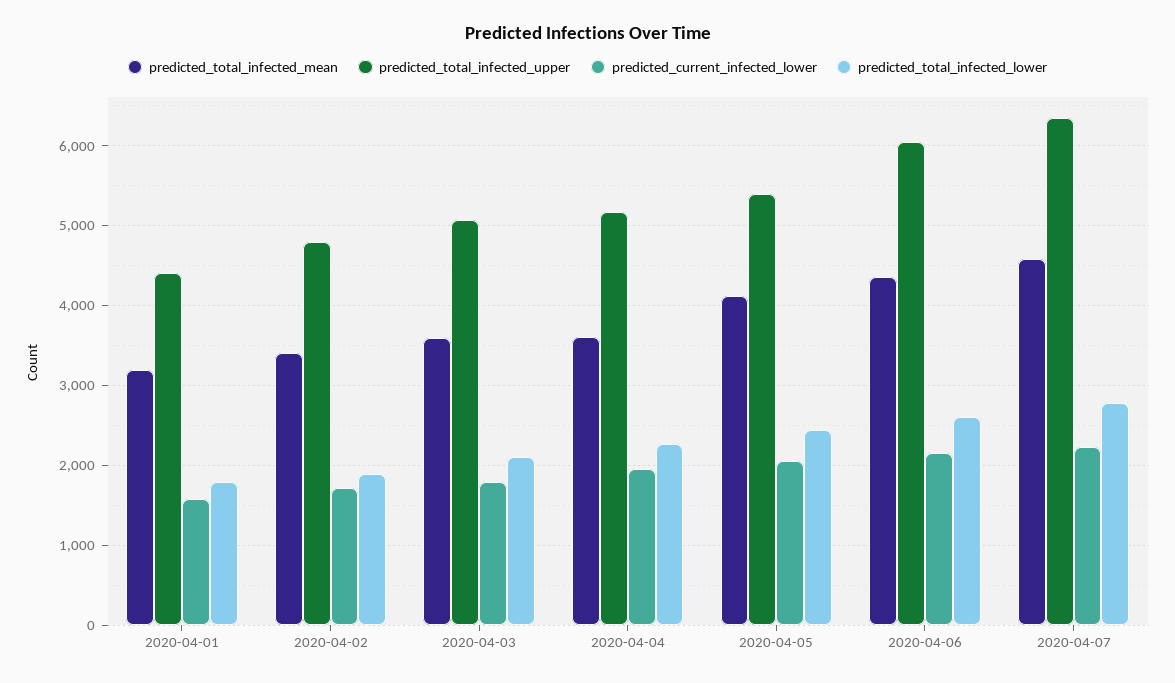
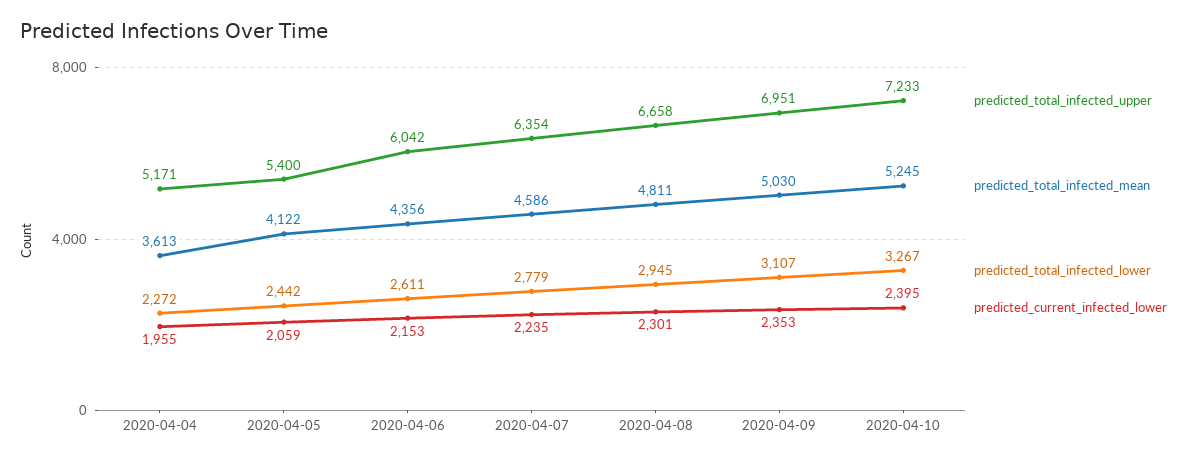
predicted_total_infected_mean, 2020-04-01: 3200 -> none
predicted_total_infected_upper, 2020-04-01: 4400 -> none
predicted_current_infected_lower, 2020-04-01: 1600 -> none
predicted_total_infected_lower, 2020-04-01: 1800 -> none
predicted_total_infected_mean, 2020-04-02: 3400 -> none
predicted_total_infected_upper, 2020-04-02: 4800 -> none
predicted_current_infected_lower, 2020-04-02: 1700 -> none
predicted_total_infected_lower, 2020-04-02: 1900 -> none
predicted_total_infected_mean, 2020-04-03: 3600 -> none
predicted_total_infected_upper, 2020-04-03: 5100 -> none
predicted_current_infected_lower, 2020-04-03: 1800 -> none
predicted_total_infected_lower, 2020-04-03: 2100 -> none
predicted_total_infected_upper, 2020-04-08: none -> 6658
predicted_total_infected_mean, 2020-04-08: none -> 4811
predicted_total_infected_lower, 2020-04-08: none -> 2945
predicted_current_infected_lower, 2020-04-08: none -> 2301
predicted_total_infected_upper, 2020-04-09: none -> 6951
predicted_total_infected_mean, 2020-04-09: none -> 5030
predicted_total_infected_lower, 2020-04-09: none -> 3107
predicted_current_infected_lower, 2020-04-09: none -> 2353
predicted_total_infected_upper, 2020-04-10: none -> 7233
predicted_total_infected_mean, 2020-04-10: none -> 5245
predicted_total_infected_lower, 2020-04-10: none -> 3267
predicted_current_infected_lower, 2020-04-10: none -> 2395

